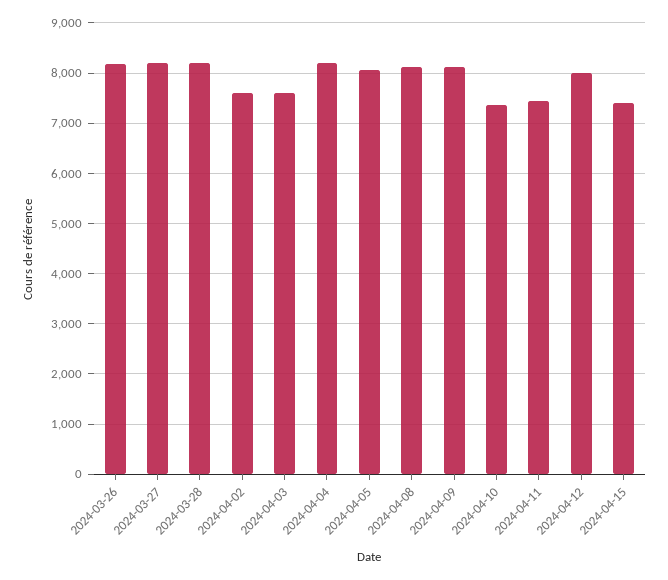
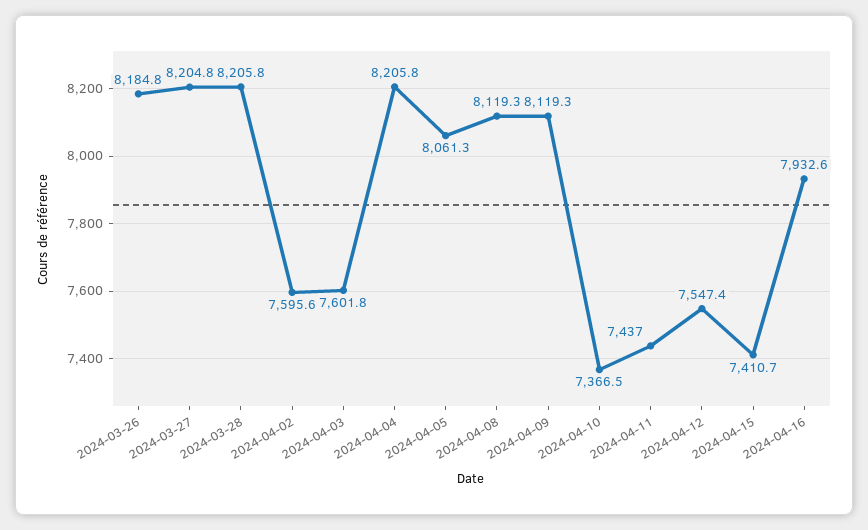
2024-04-12: 8000 -> 7547.4
2024-04-16: none -> 7932.6

